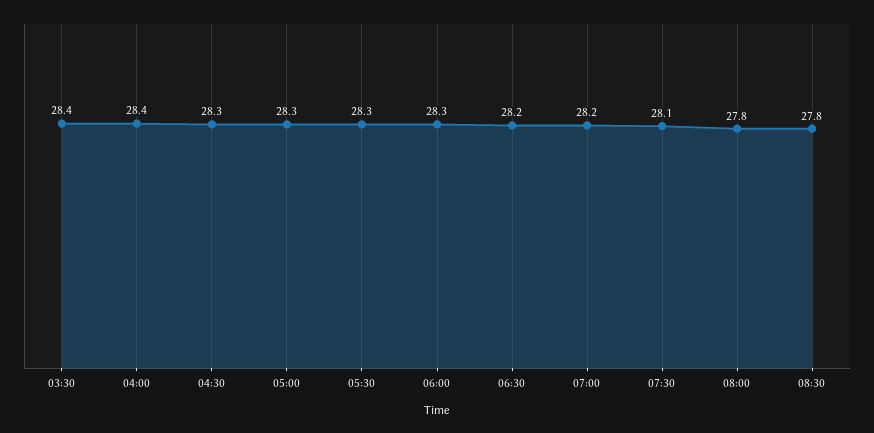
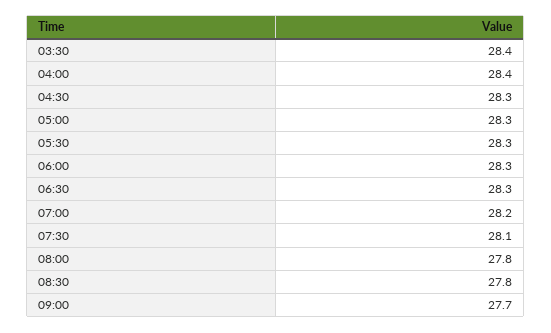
06:30: 28.2 -> 28.3
09:00: none -> 27.7

